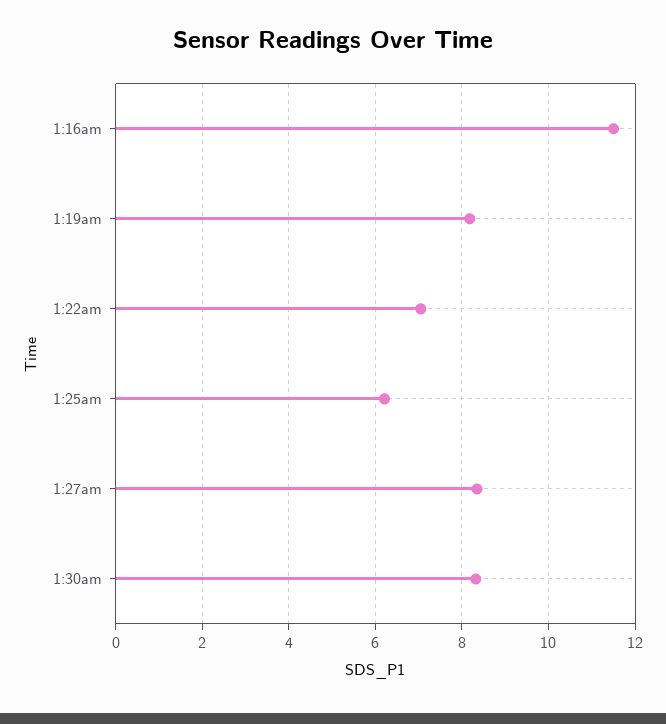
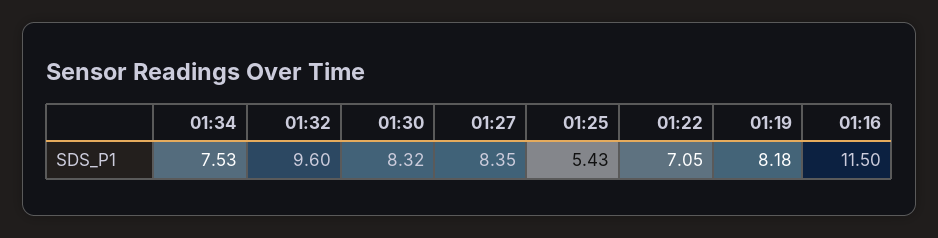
1:25am: 6.2 -> 5.43
01:34: none -> 7.53
01:32: none -> 9.6

